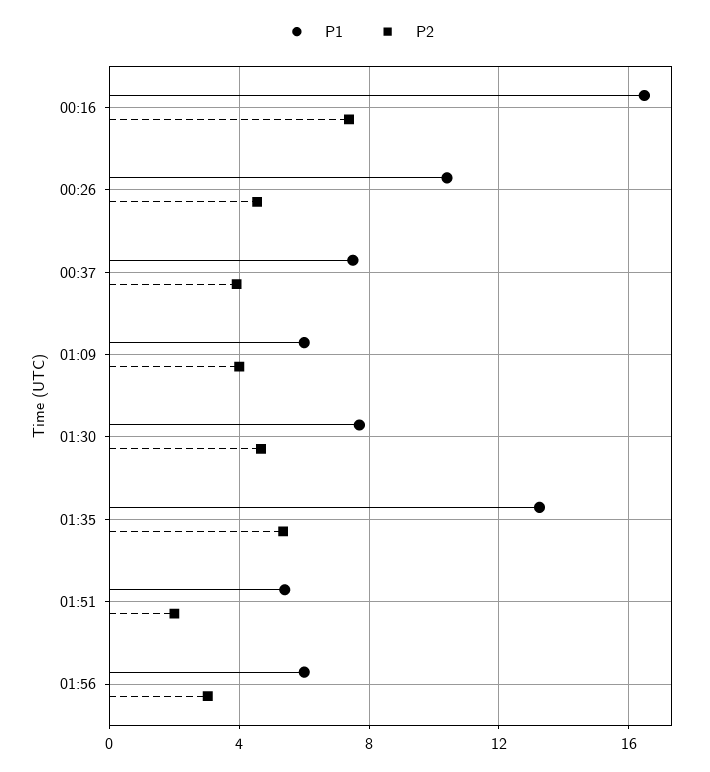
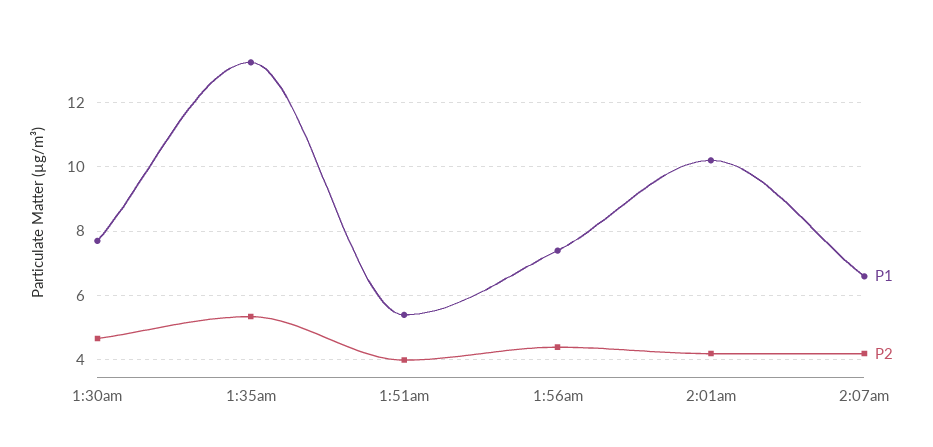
P1, 00:16: 16.5 -> none
P2, 00:16: 7.5 -> none
P1, 00:26: 10.5 -> none
P2, 00:26: 4.5 -> none
P1, 00:37: 7.5 -> none
P2, 00:37: 4 -> none
P1, 01:09: 6 -> none
P2, 01:09: 4 -> none
P2, 01:51: 2 -> 4
P1, 01:56: 6 -> 7.4
P2, 01:56: 3 -> 4.4
P1, 2:01am: none -> 10.2
P2, 2:01am: none -> 4.2
P1, 2:07am: none -> 6.6
P2, 2:07am: none -> 4.2

